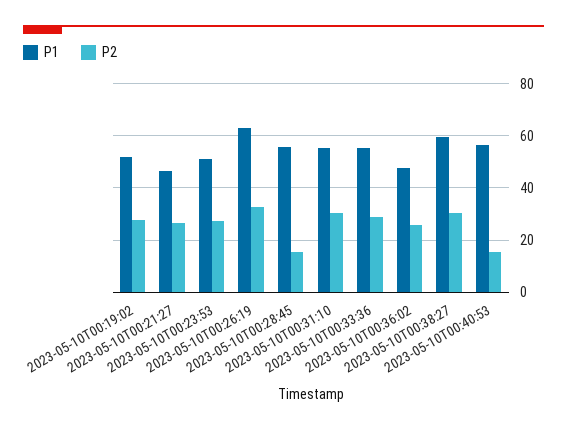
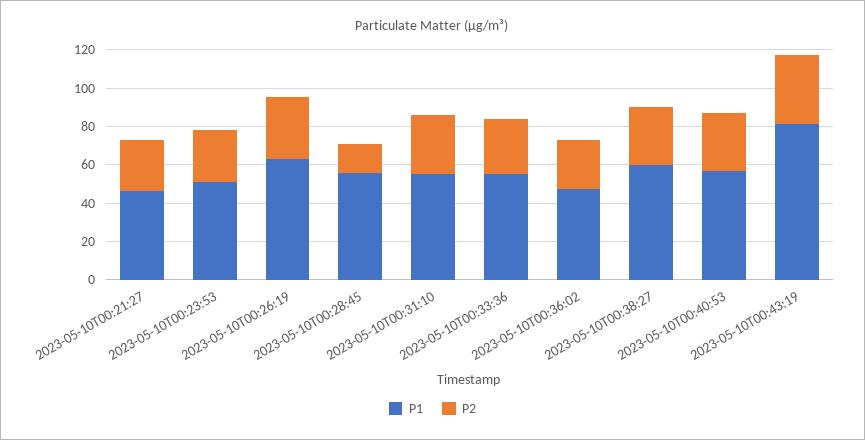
P1, 2023-05-10T00:19:02: 52.5 -> none
P2, 2023-05-10T00:19:02: 27.5 -> none
P2, 2023-05-10T00:40:53: 15 -> 30
P1, 2023-05-10T00:43:19: none -> 80
P2, 2023-05-10T00:43:19: none -> 35

